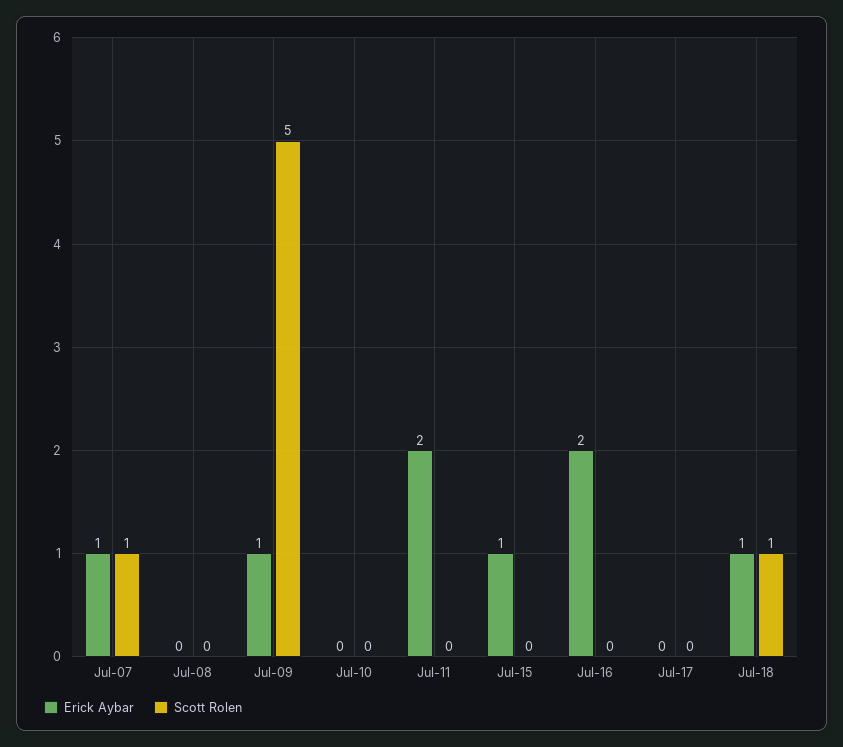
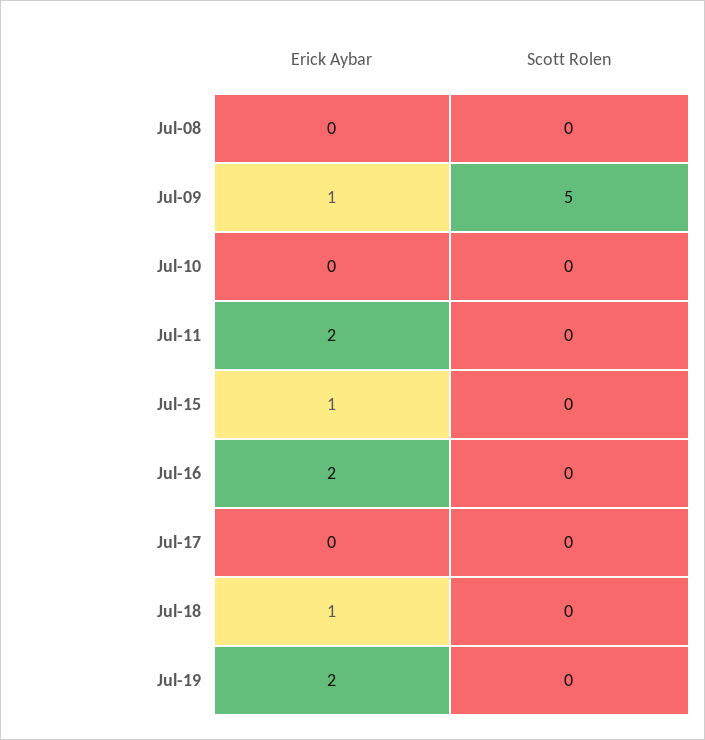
Erick Aybar, Jul-07: 1 -> none
Scott Rolen, Jul-07: 1 -> none
Scott Rolen, Jul-18: 1 -> 0
Erick Aybar, Jul-19: none -> 2
Scott Rolen, Jul-19: none -> 0

